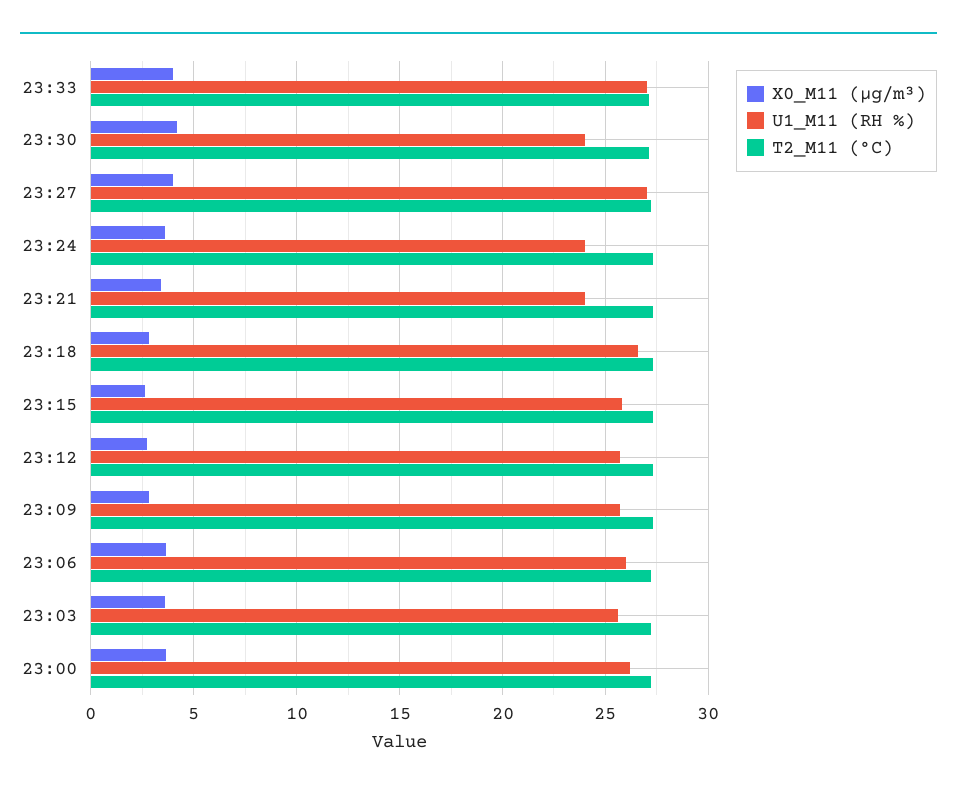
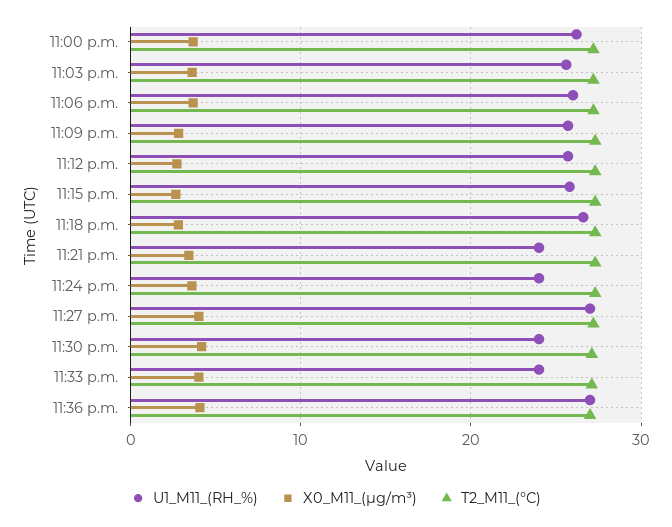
U1_M11 (RH %), 23:33: 27 -> 24
U1_M11 (RH %), 11:36 p.m.: none -> 27
X0_M11 (μg/m³), 11:36 p.m.: none -> 4
T2_M11 (°C), 11:36 p.m.: none -> 27

